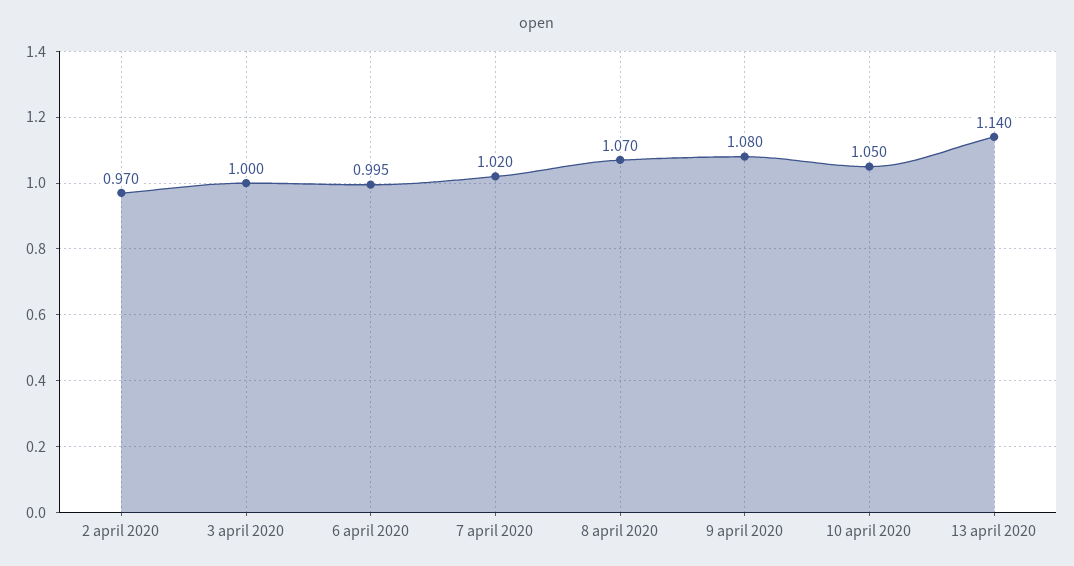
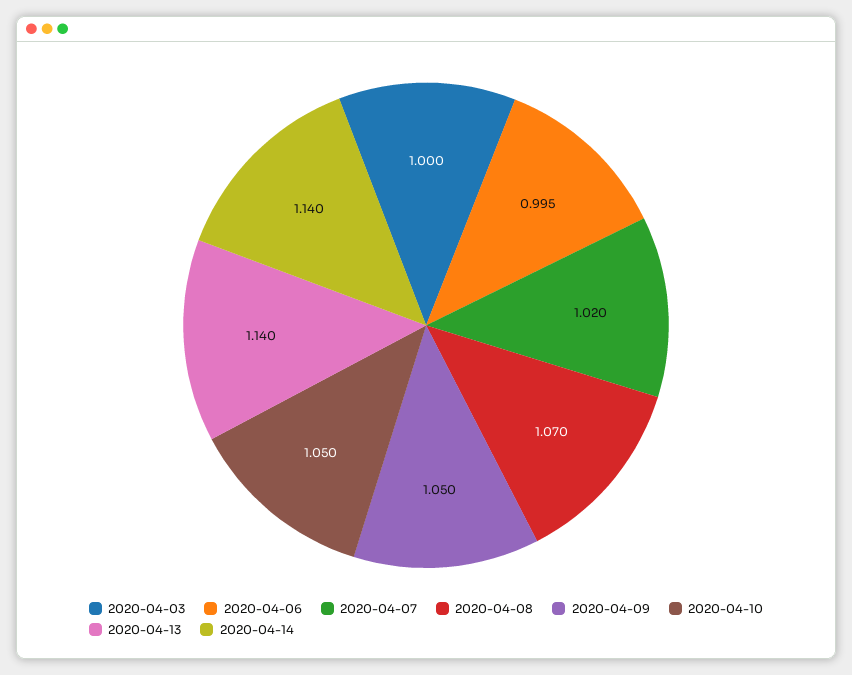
2 april 2020: 0.97 -> none
9 april 2020: 1.08 -> 1.05
2020-04-14: none -> 1.14

